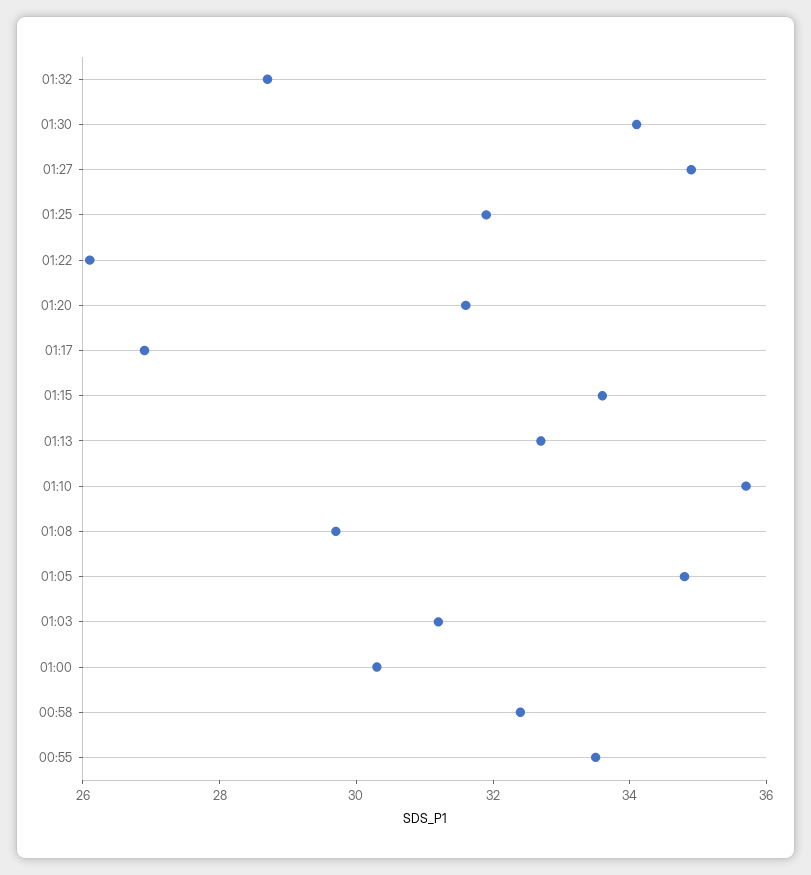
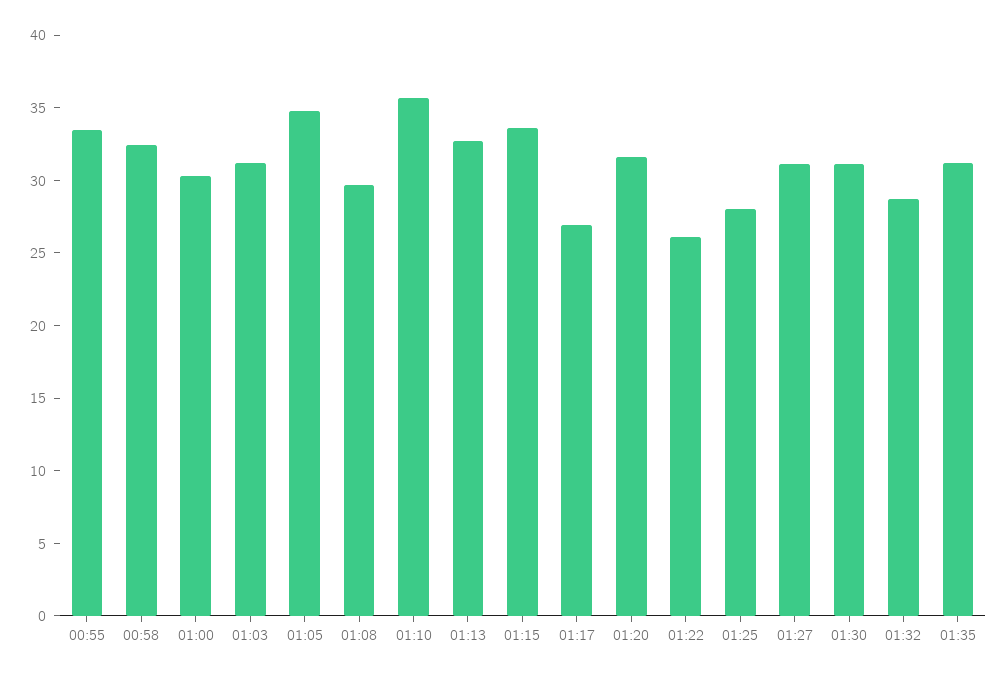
01:30: 34 -> 31
01:27: 35 -> 31
01:25: 32 -> 28
01:35: none -> 31

